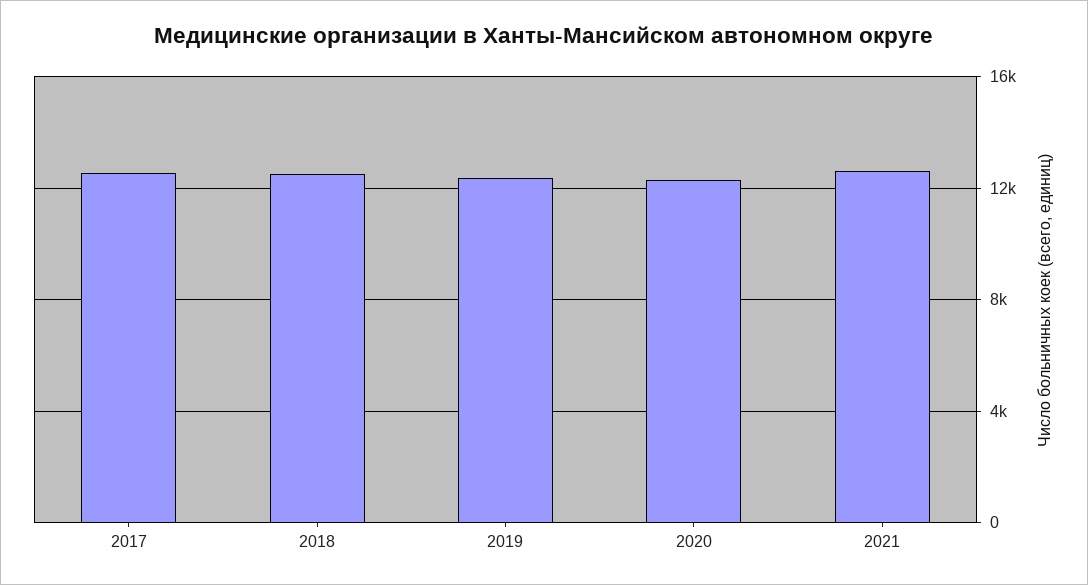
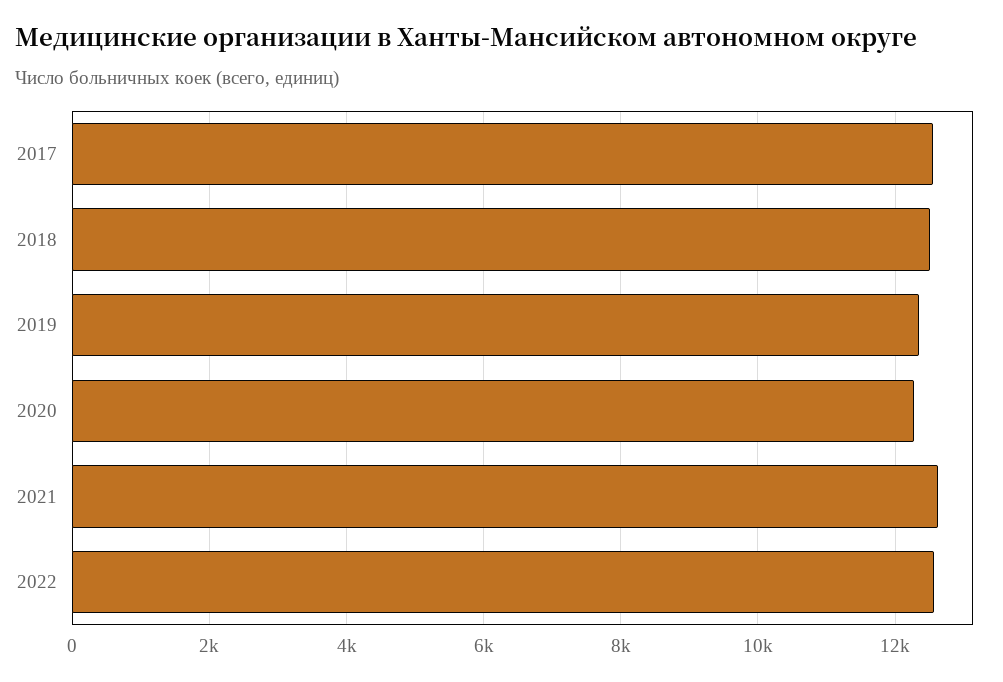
2022: none -> 12600

